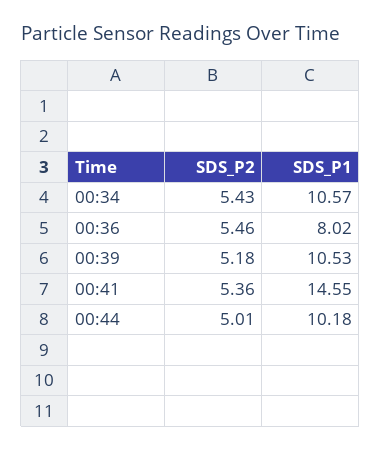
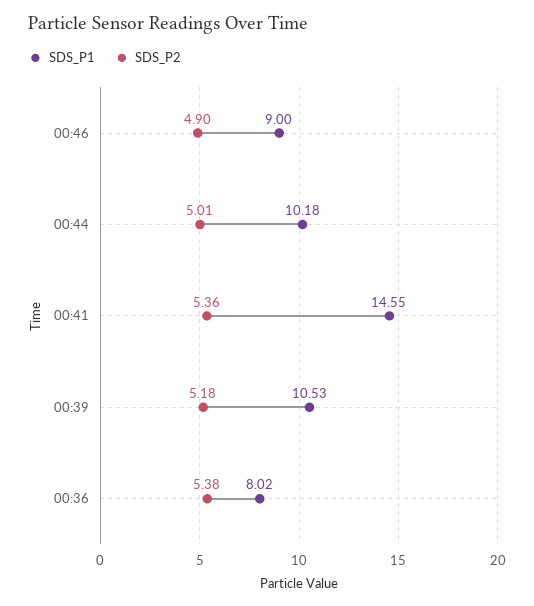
SDS_P2, 00:34: 5.43 -> none
SDS_P1, 00:34: 10.57 -> none
SDS_P2, 00:36: 5.46 -> 5.38
SDS_P1, 00:46: none -> 9
SDS_P2, 00:46: none -> 4.9

